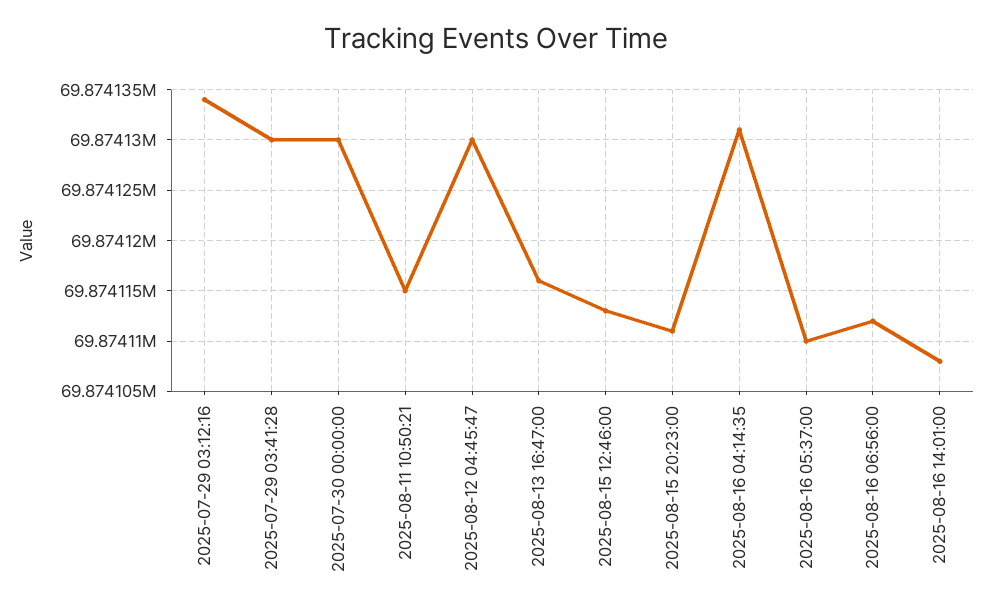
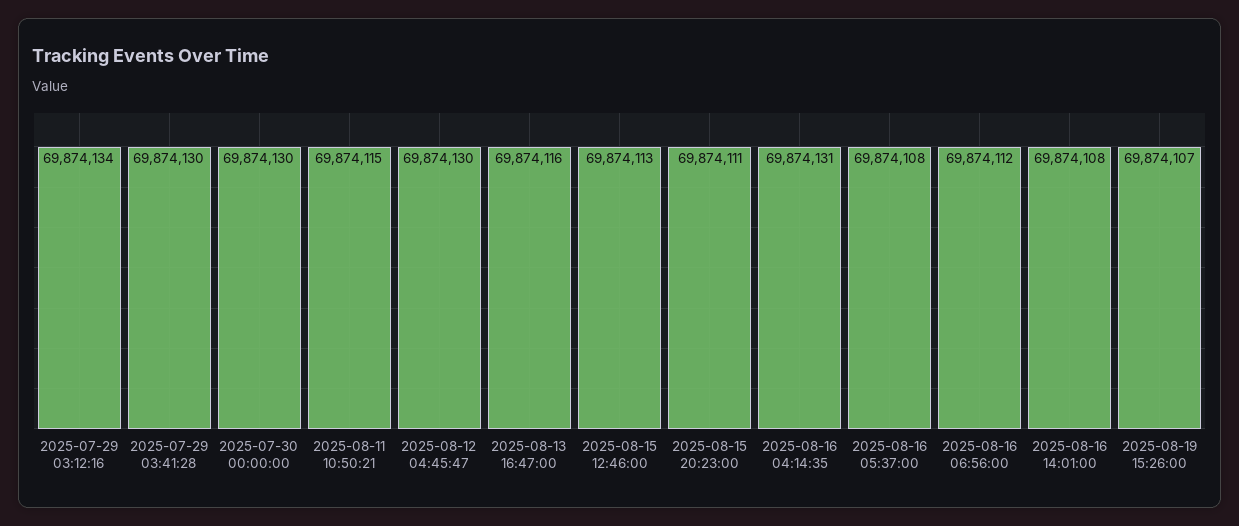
2025-08-16 05:37:00: 69874110 -> 69874108
2025-08-19 15:26:00: none -> 69874107

